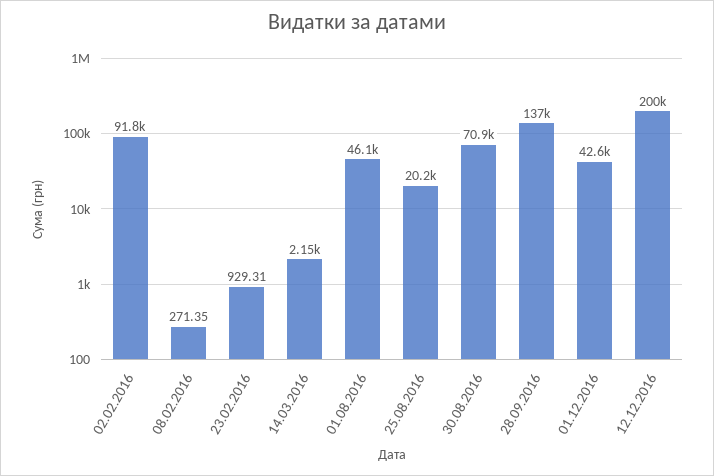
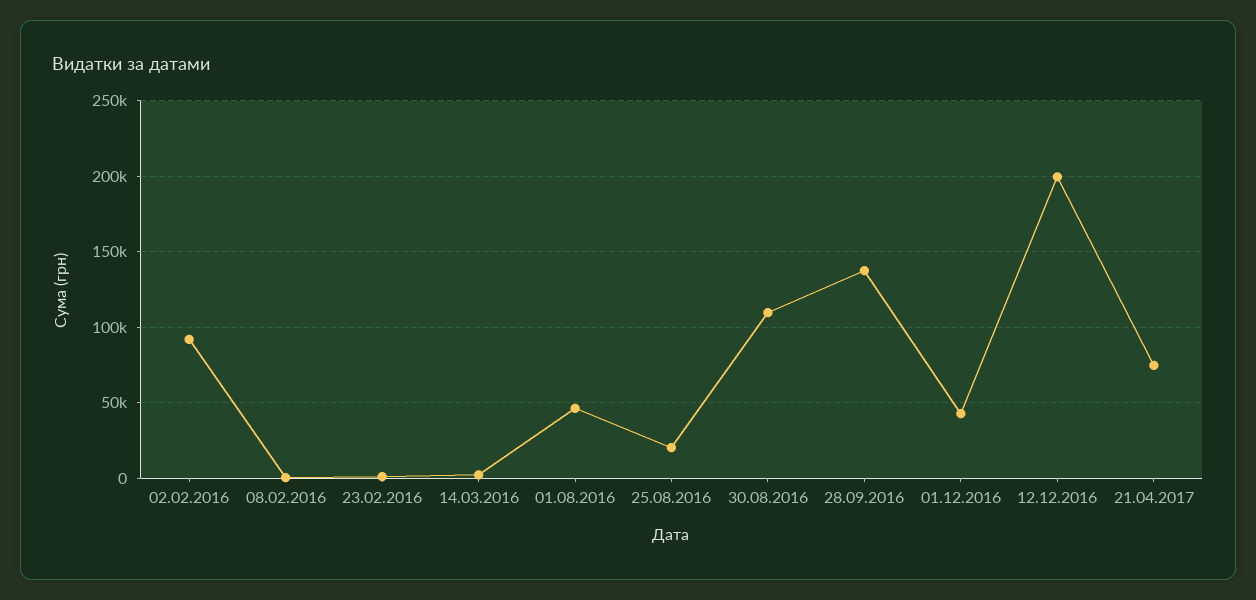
30.08.2016: 70900 -> 110000
21.04.2017: none -> 75000

